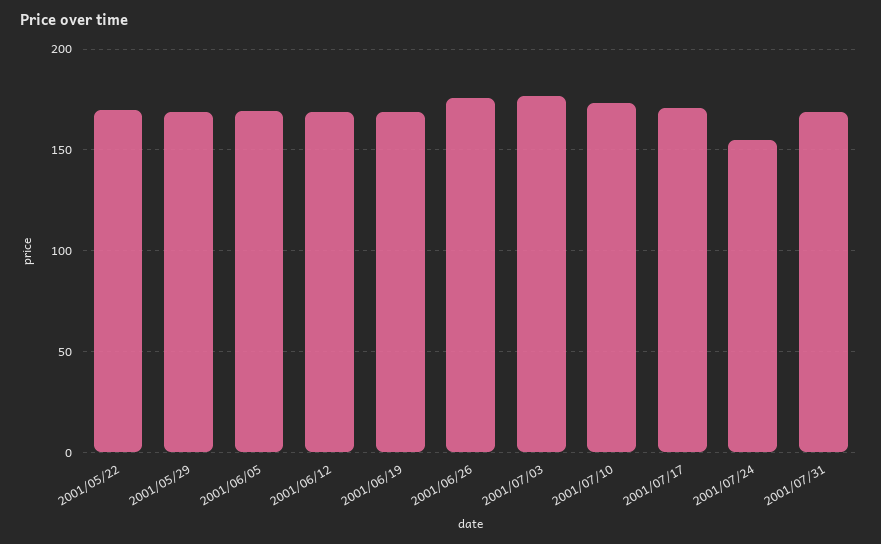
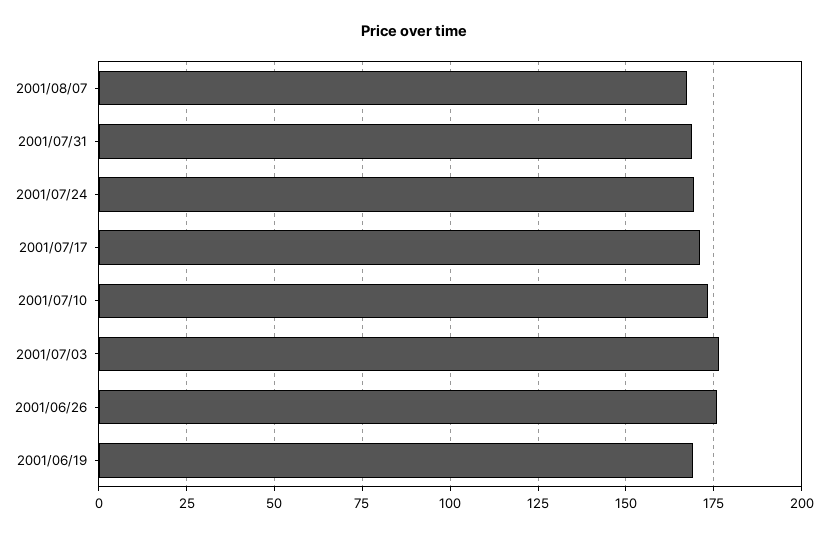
2001/05/22: 170 -> none
2001/05/29: 170 -> none
2001/06/05: 170 -> none
2001/06/12: 170 -> none
2001/07/24: 155 -> 170
2001/08/07: none -> 167.5

